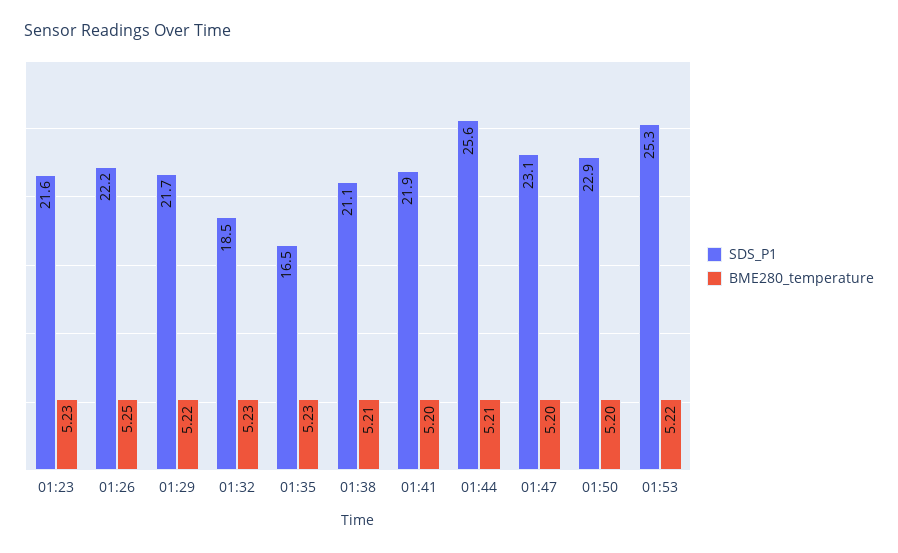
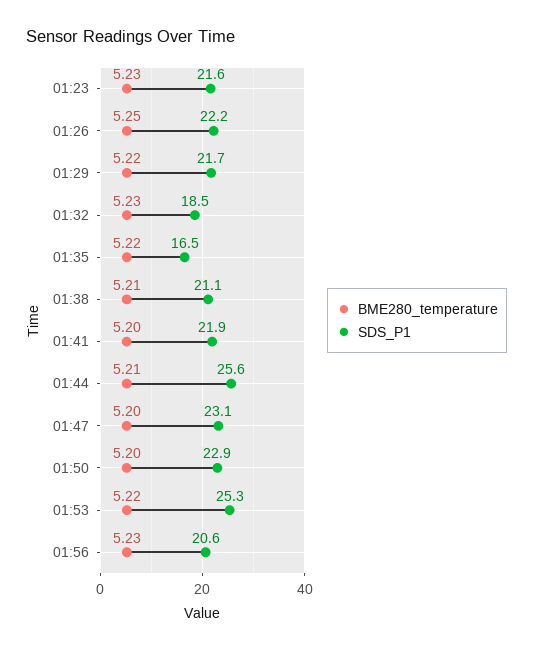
BME280_temperature, 01:35: 5.23 -> 5.22
BME280_temperature, 01:56: none -> 5.23
SDS_P1, 01:56: none -> 20.6

